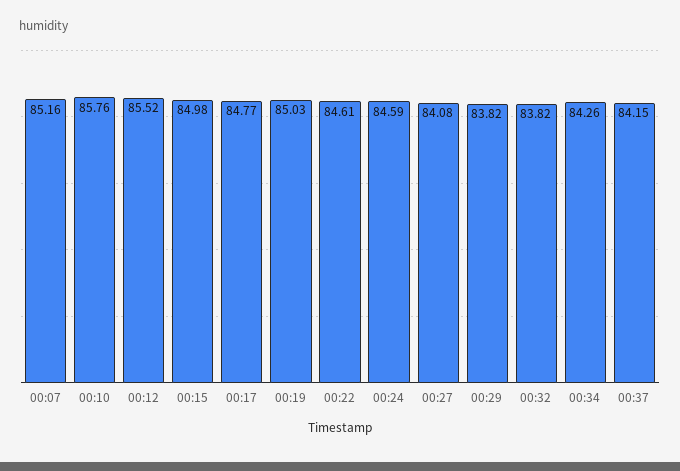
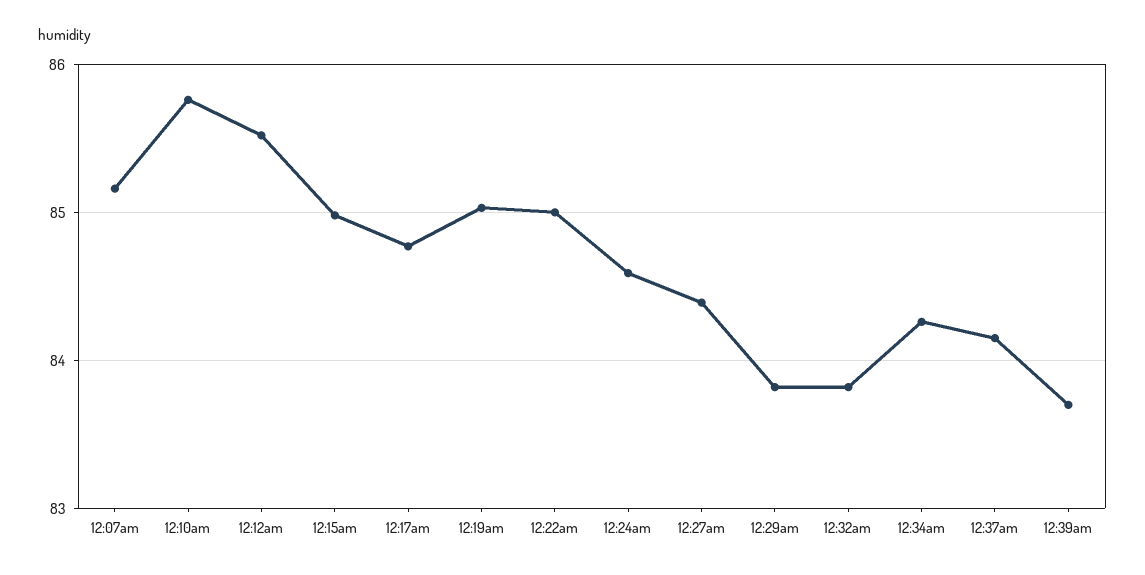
00:22: 84.61 -> 85
00:27: 84.08 -> 84.4
12:39am: none -> 83.7

